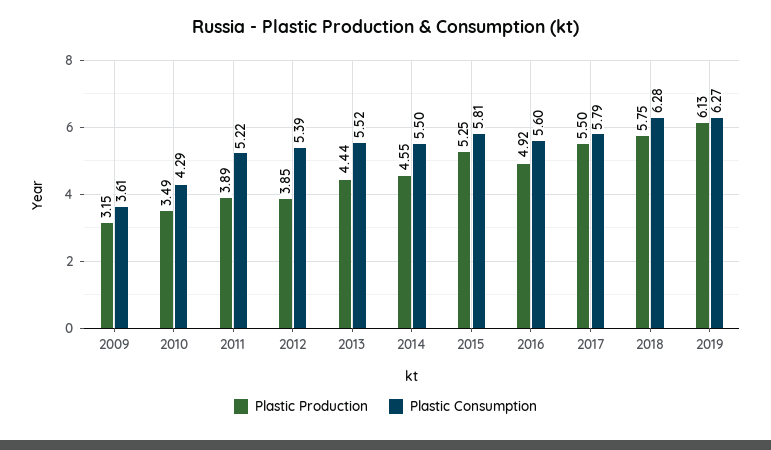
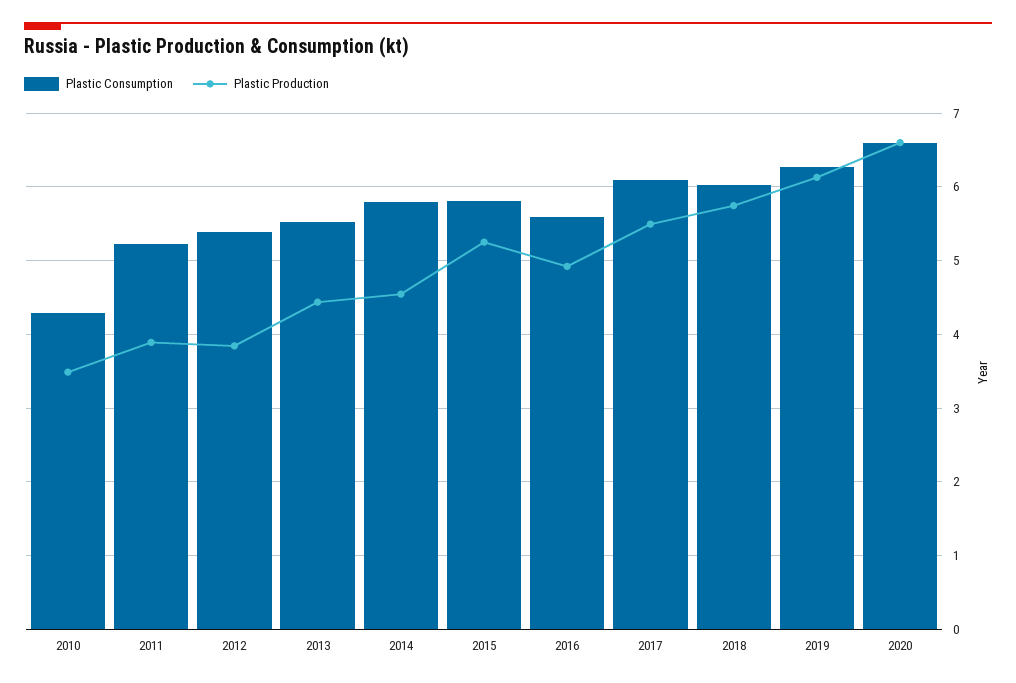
Plastic Production, 2009: 3.15 -> none
Plastic Consumption, 2009: 3.61 -> none
Plastic Consumption, 2014: 5.5 -> 5.8
Plastic Consumption, 2017: 5.79 -> 6.1
Plastic Consumption, 2018: 6.28 -> 6
Plastic Consumption, 2020: none -> 6.6
Plastic Production, 2020: none -> 6.6

